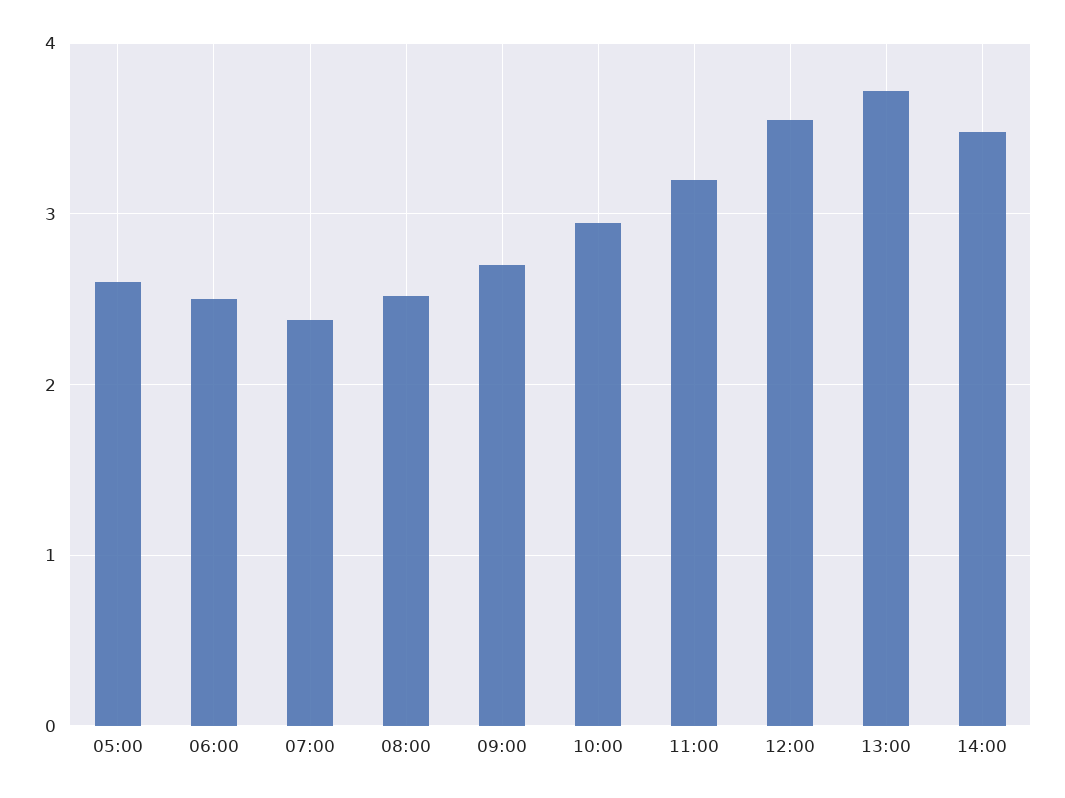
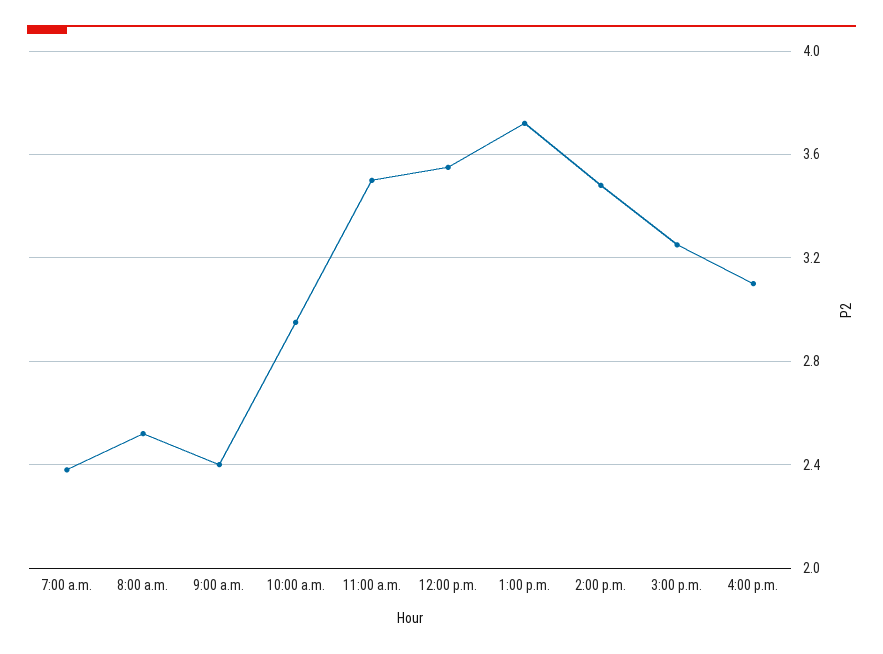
05:00: 2.6 -> none
06:00: 2.5 -> none
09:00: 2.7 -> 2.4
11:00: 3.2 -> 3.5
3:00 p.m.: none -> 3.25
4:00 p.m.: none -> 3.1

